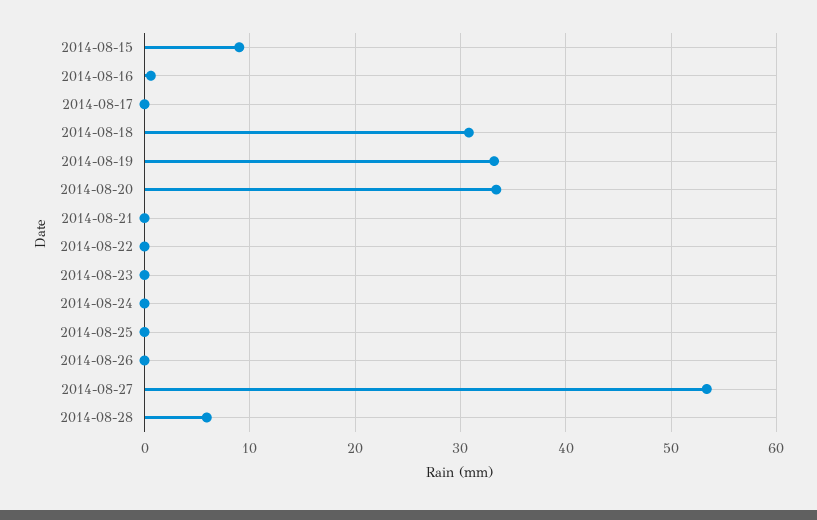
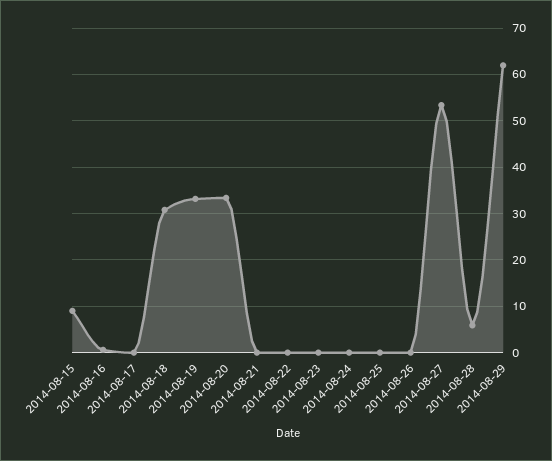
2014-08-29: none -> 62

